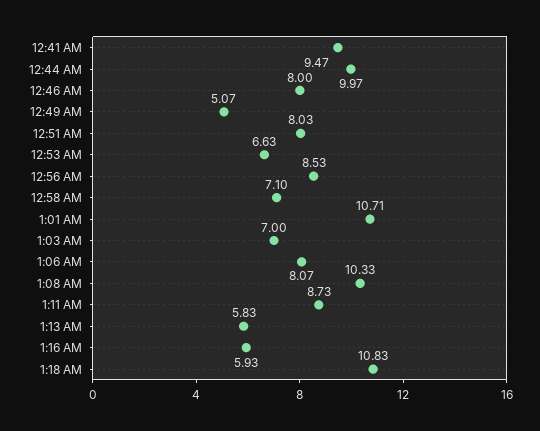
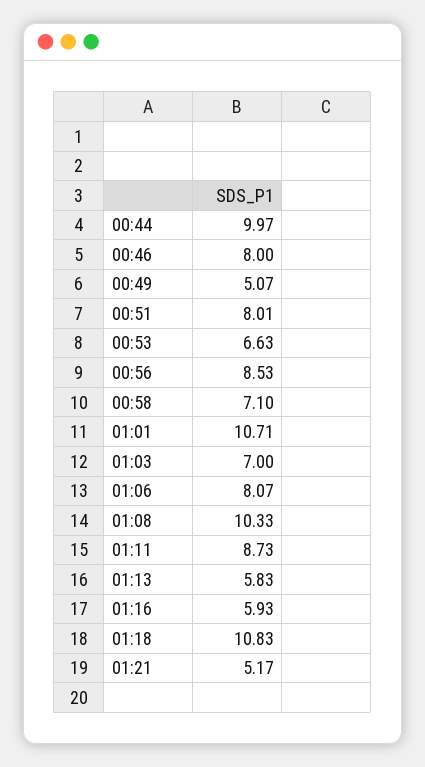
12:41 AM: 9.47 -> none
12:51 AM: 8.03 -> 8.01
01:21: none -> 5.17

